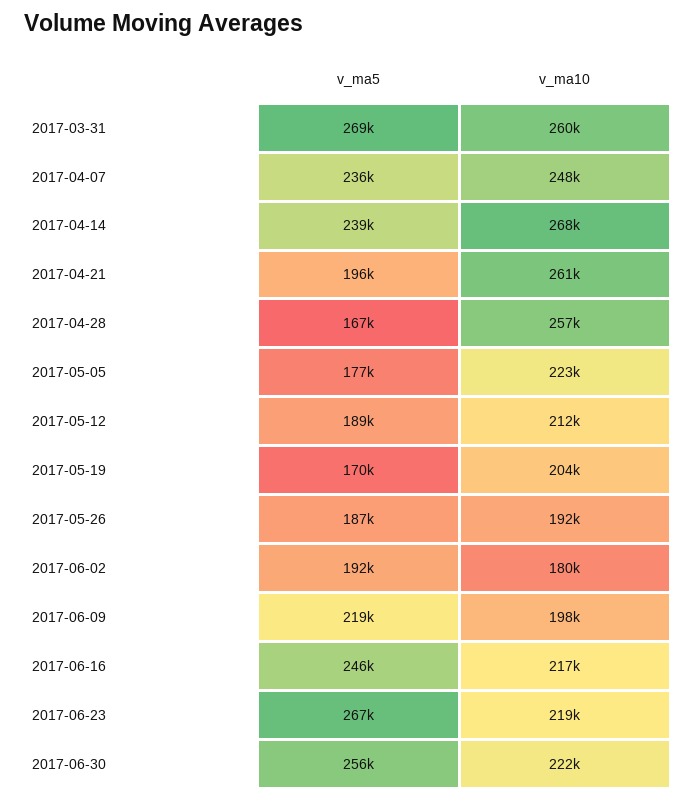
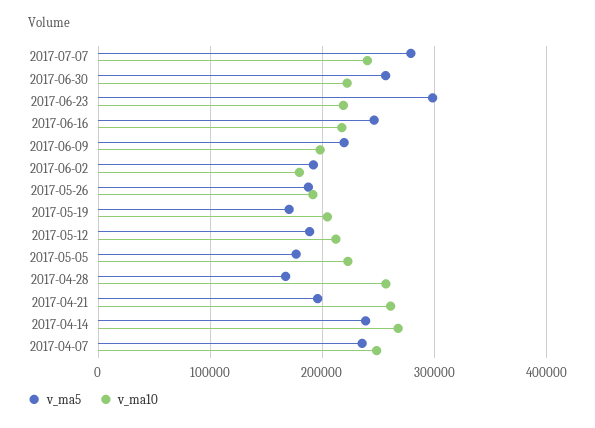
v_ma5, 2017-03-31: 269000 -> none
v_ma10, 2017-03-31: 260000 -> none
v_ma5, 2017-06-23: 267000 -> 300000
v_ma5, 2017-07-07: none -> 280000
v_ma10, 2017-07-07: none -> 240000

